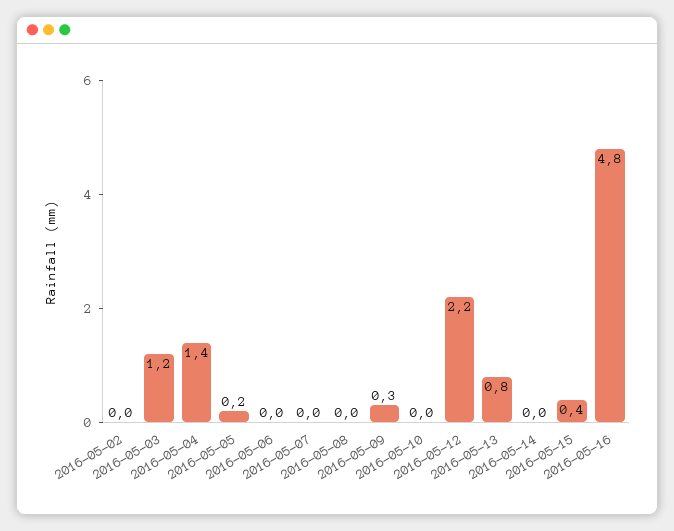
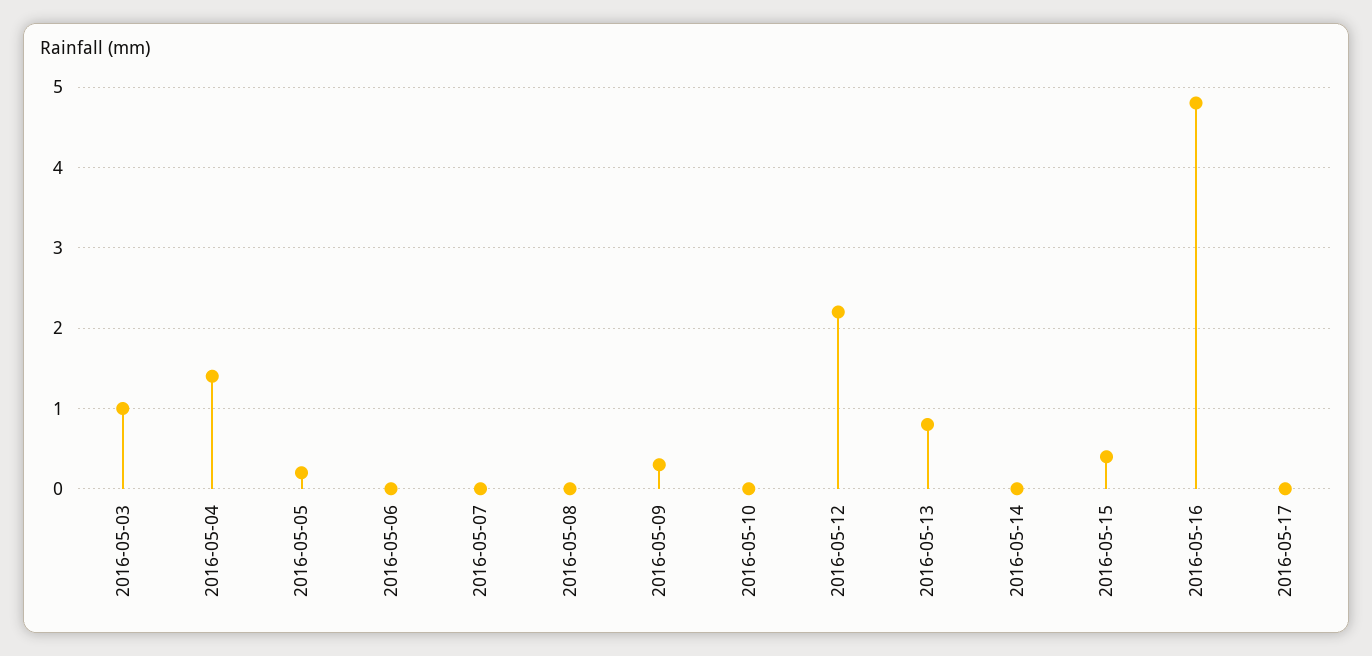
2016-05-02: 0 -> none
2016-05-03: 1.2 -> 1
2016-05-17: none -> 0

